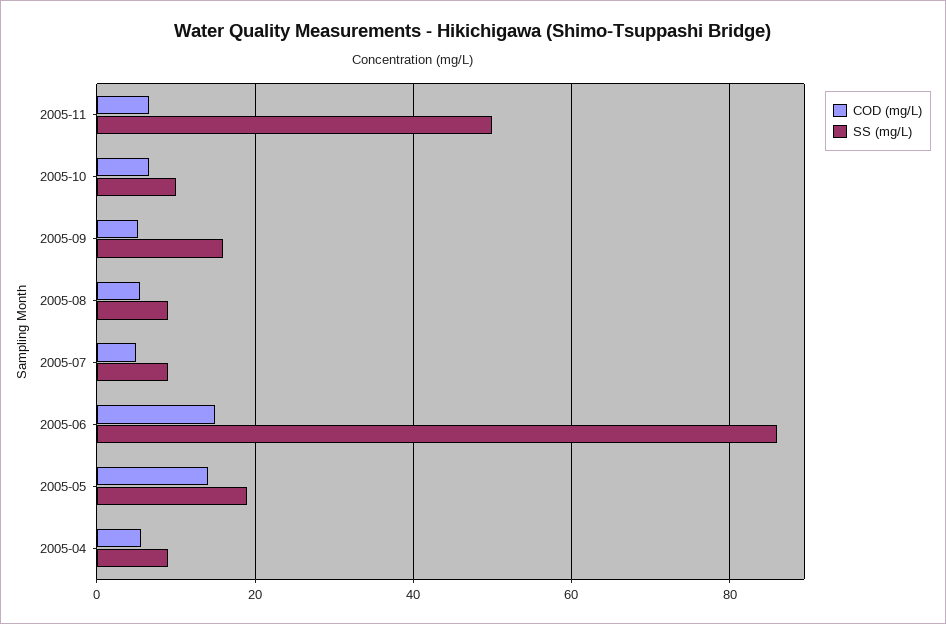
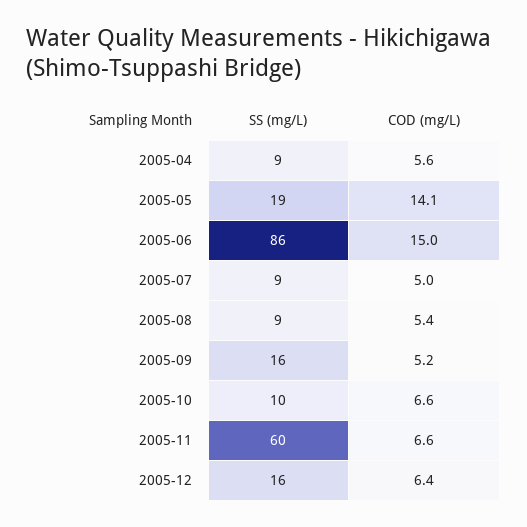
SS (mg/L), 2005-11: 50 -> 60
SS (mg/L), 2005-12: none -> 16
COD (mg/L), 2005-12: none -> 6.4

